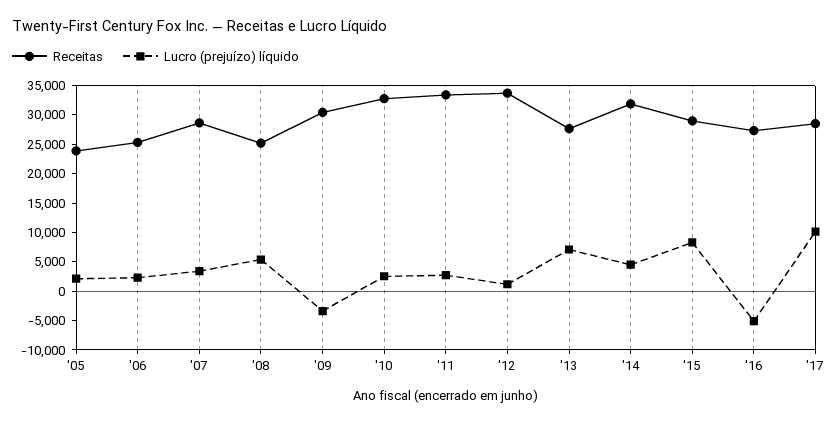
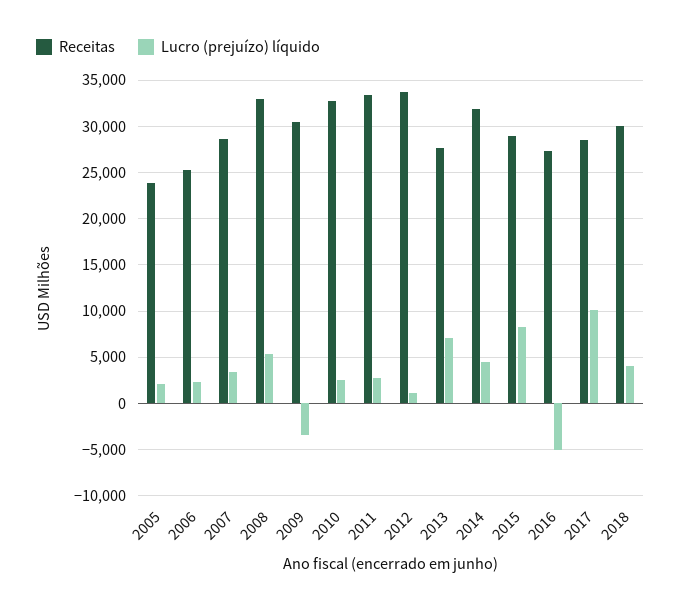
Receitas, '08: 25000 -> 33000
Receitas, 2018: none -> 30000
Lucro (prejuízo) líquido, 2018: none -> 4000

